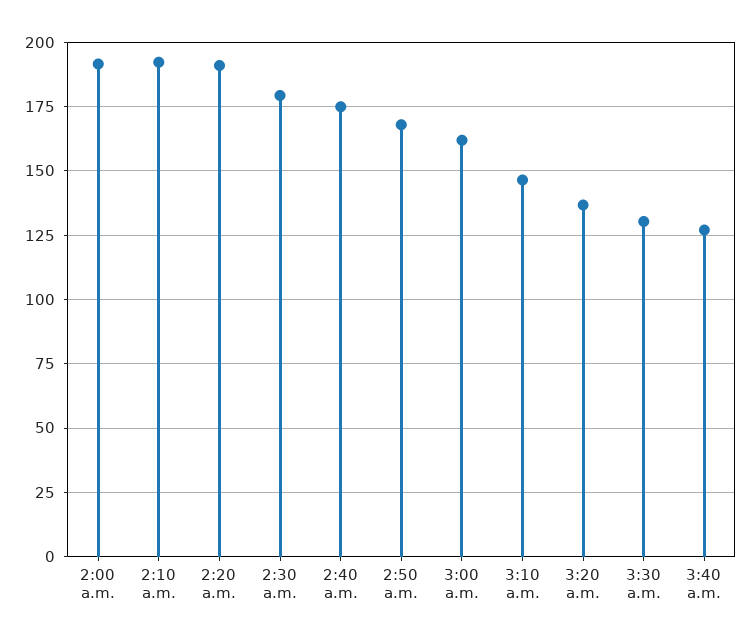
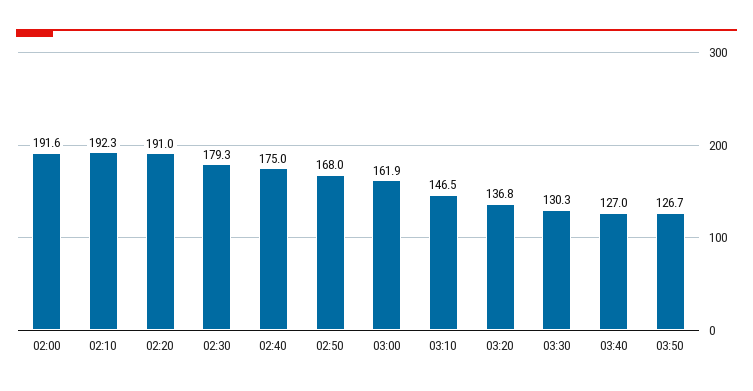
03:50: none -> 126.7

